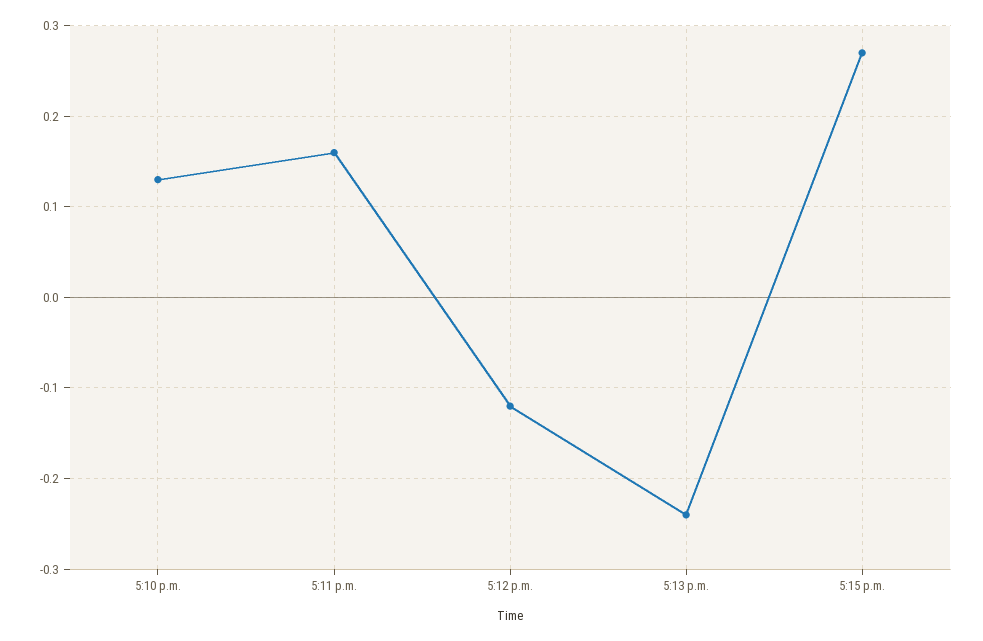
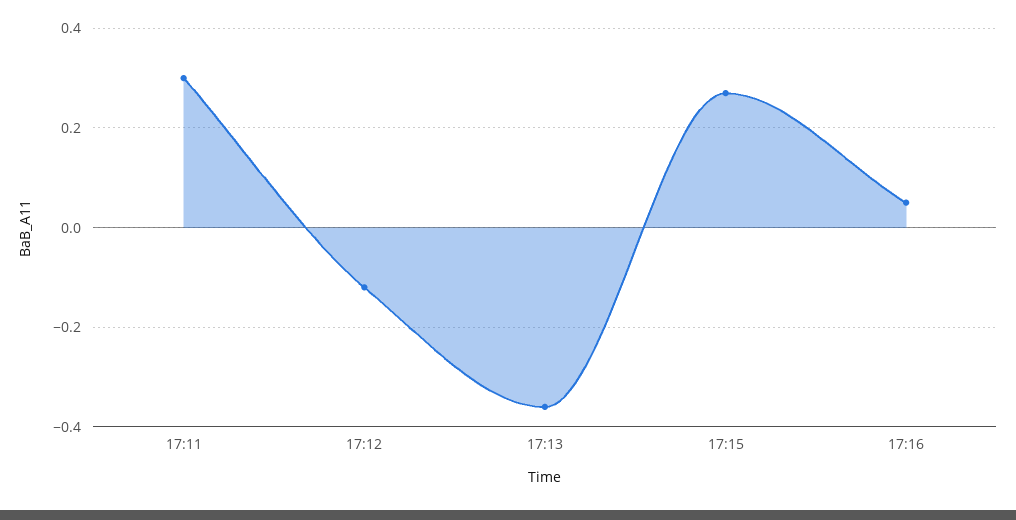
5:10 p.m.: 0.13 -> none
5:11 p.m.: 0.16 -> 0.3
5:13 p.m.: -0.24 -> -0.35
17:16: none -> 0.05

